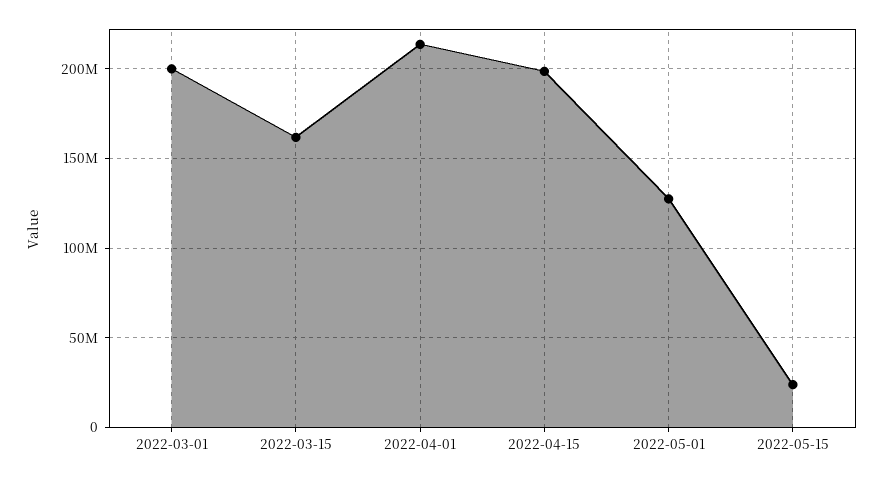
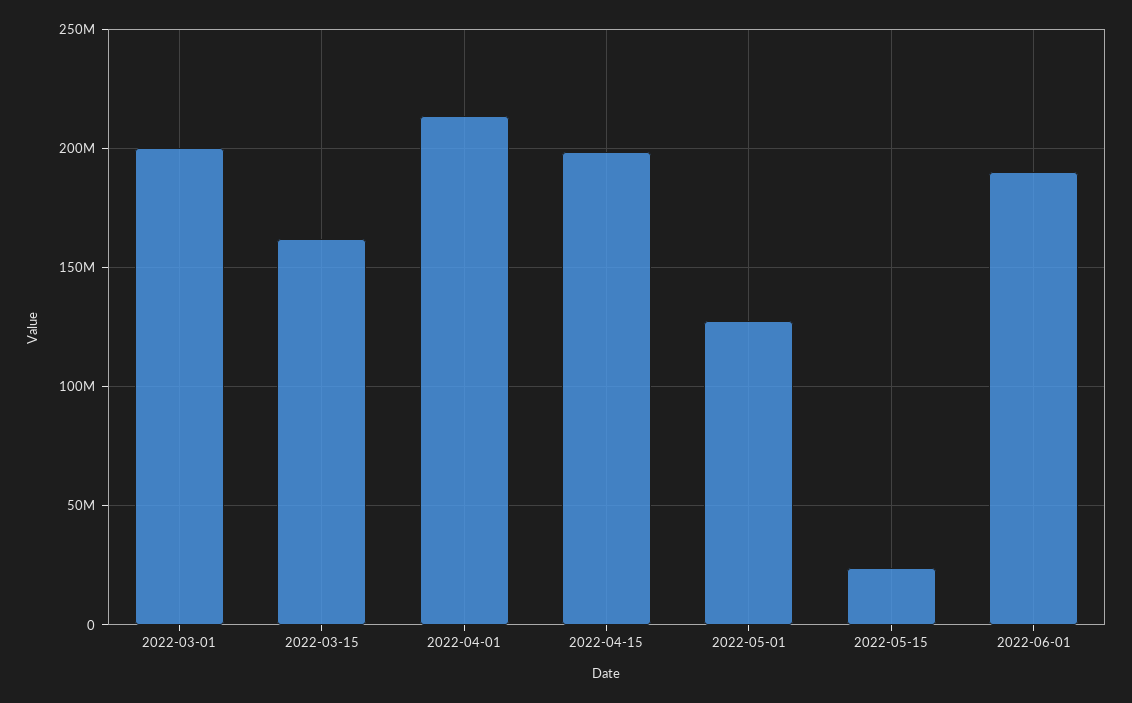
2022-06-01: none -> 190000000

